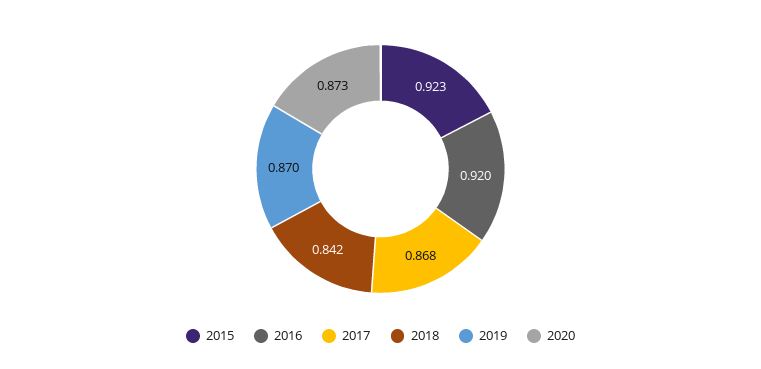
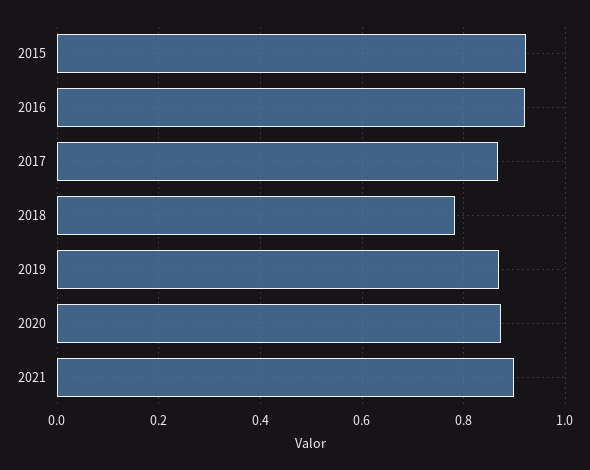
2018: 0.842 -> 0.78
2021: none -> 0.9

